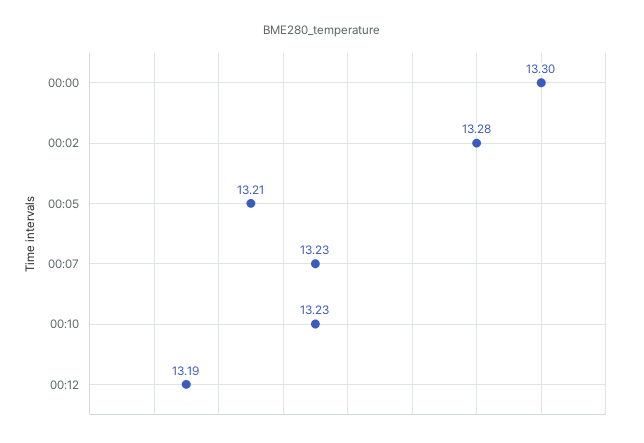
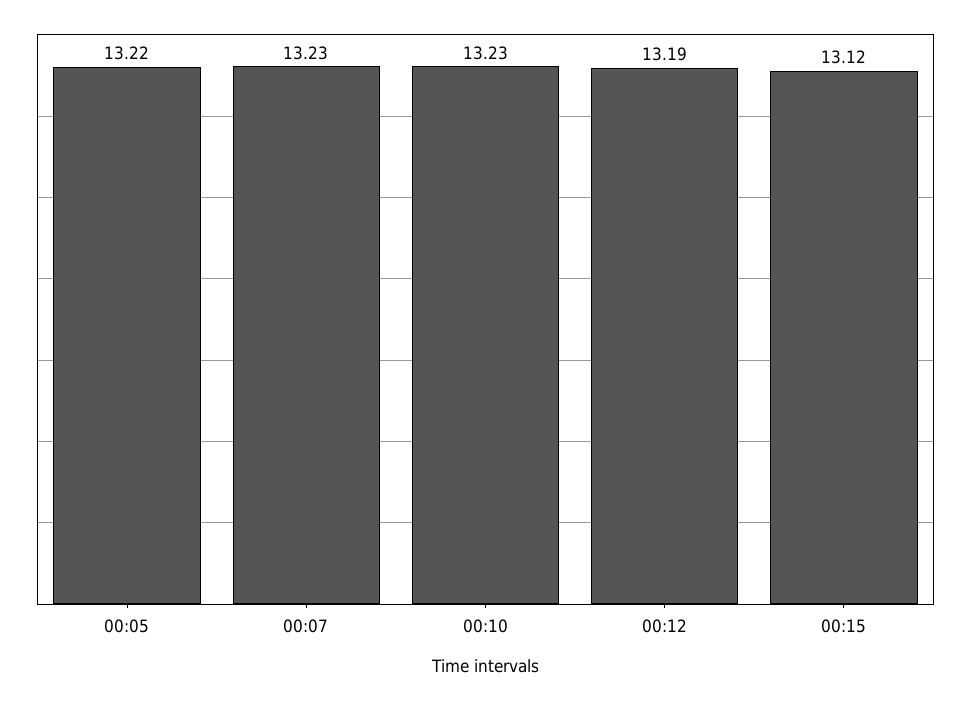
00:00: 13.3 -> none
00:02: 13.28 -> none
00:05: 13.21 -> 13.22
00:15: none -> 13.12

